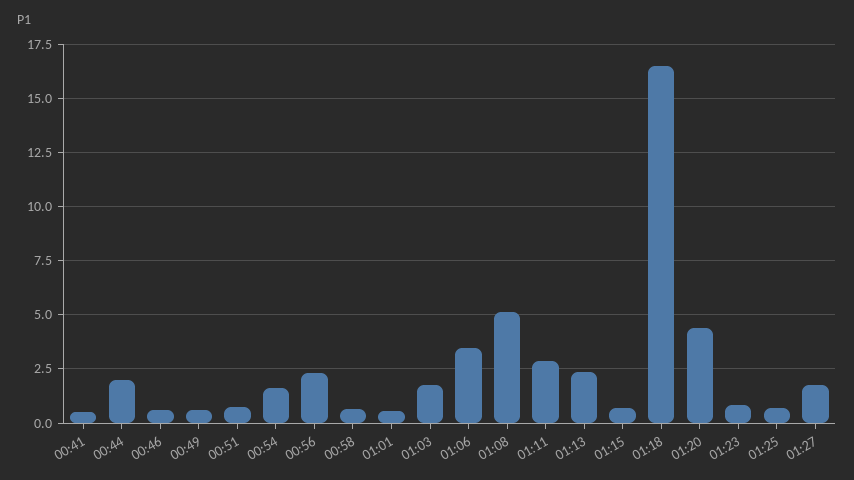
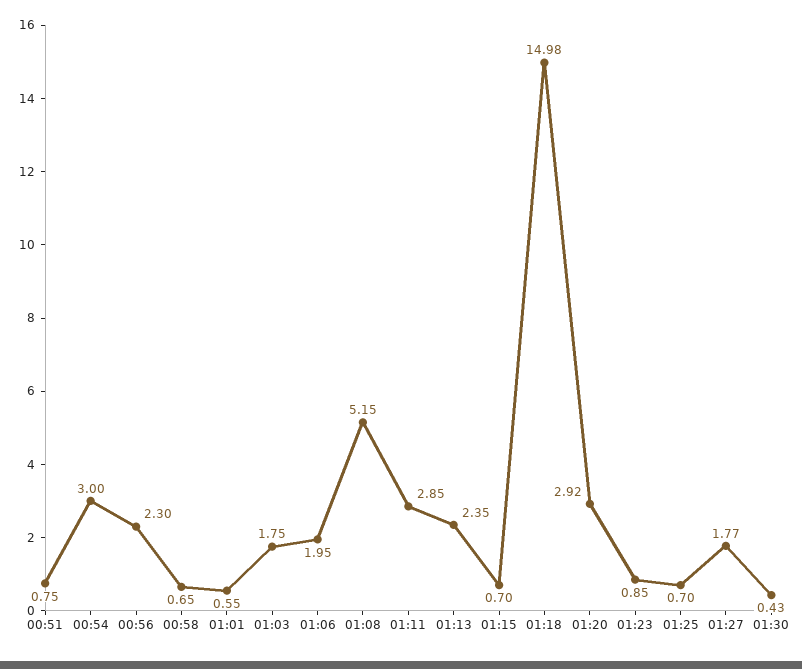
00:41: 0.5 -> none
00:44: 2 -> none
00:46: 0.5 -> none
00:49: 0.5 -> none
00:54: 1.5 -> 3
01:06: 3.5 -> 1.95
01:18: 16.5 -> 14.98
01:20: 4.5 -> 2.92
01:30: none -> 0.43

